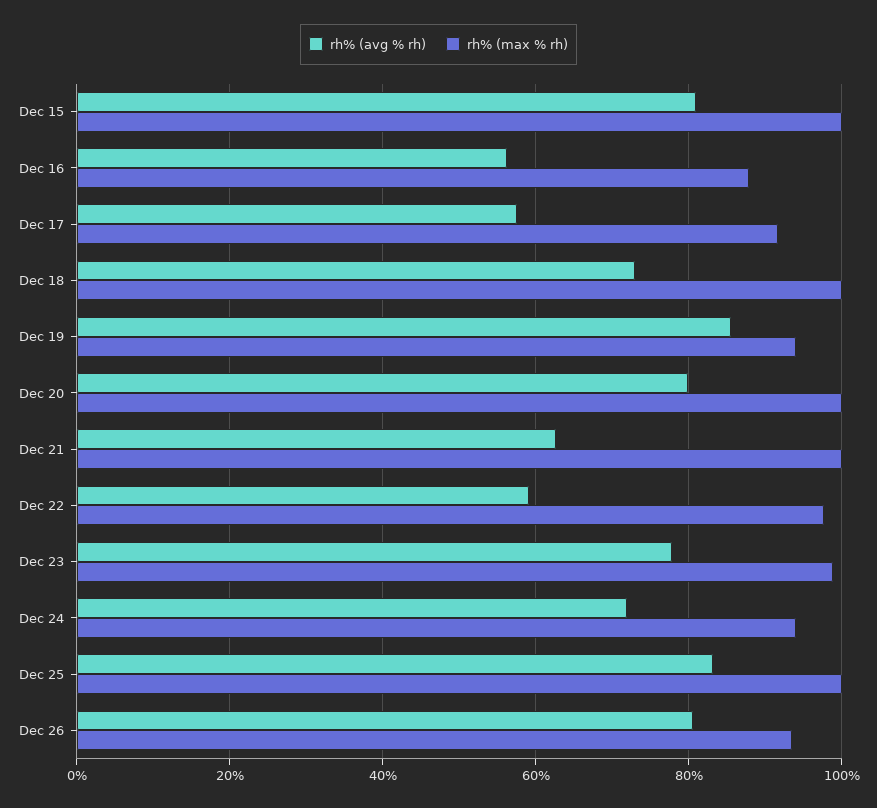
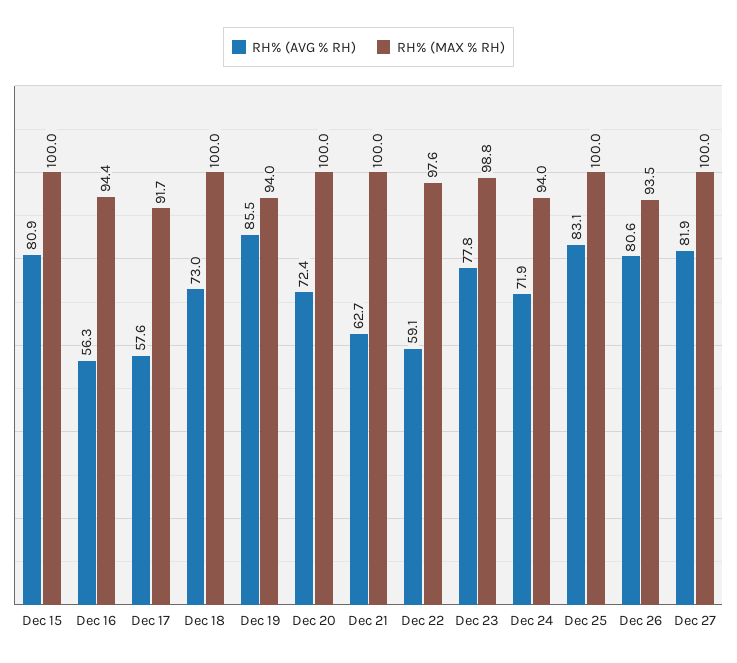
rh% (max % rh), Dec 16: 88 -> 94.4
rh% (avg % rh), Dec 20: 80 -> 72.4
rh% (avg % rh), Dec 27: none -> 81.9
rh% (max % rh), Dec 27: none -> 100

